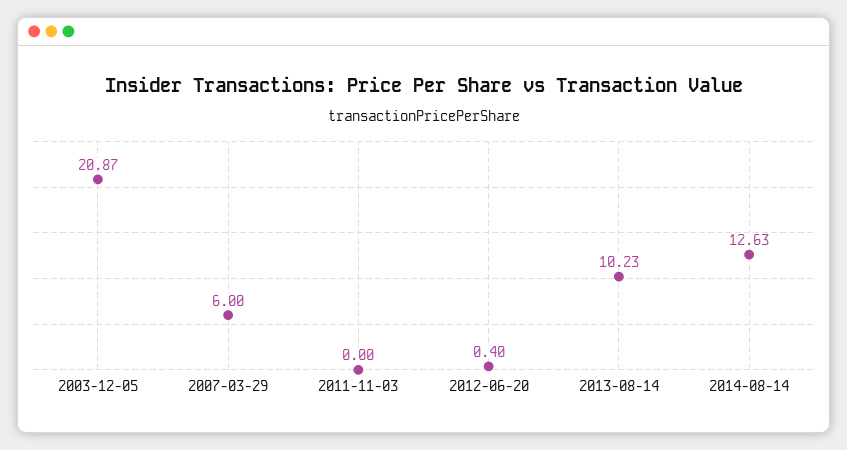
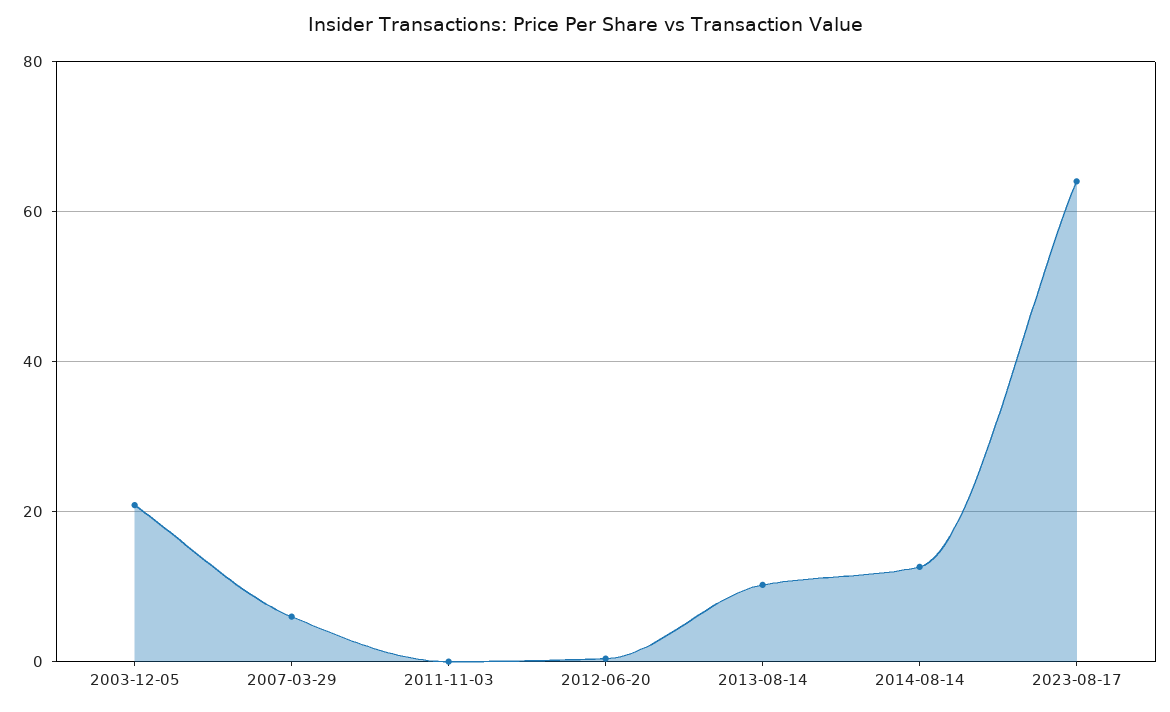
2023-08-17: none -> 64

